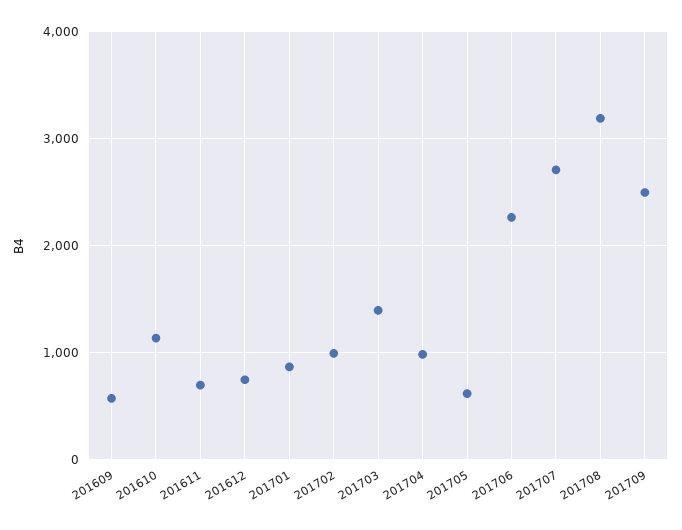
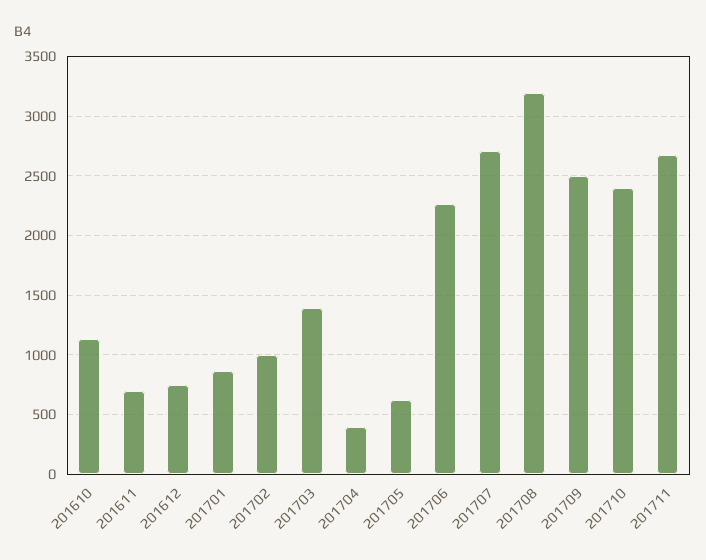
201609: 600 -> none
201704: 1000 -> 400
201710: none -> 2400
201711: none -> 2700

